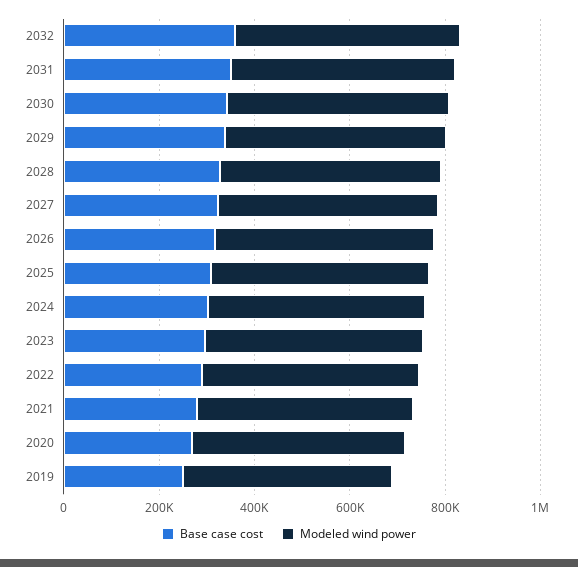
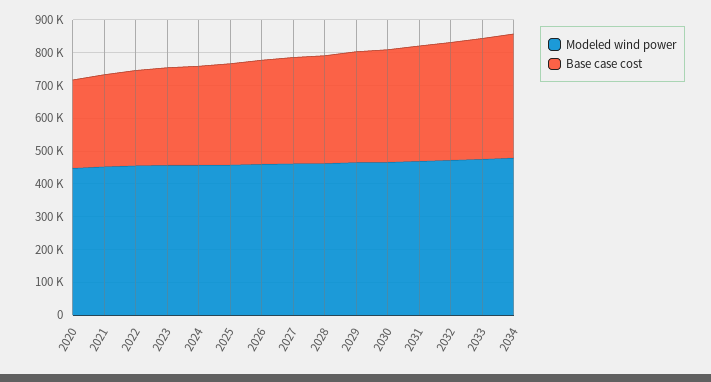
Base case cost, 2019: 250000 -> none
Modeled wind power, 2019: 450000 -> none
Modeled wind power, 2033: none -> 475000
Base case cost, 2033: none -> 375000
Modeled wind power, 2034: none -> 475000
Base case cost, 2034: none -> 375000

